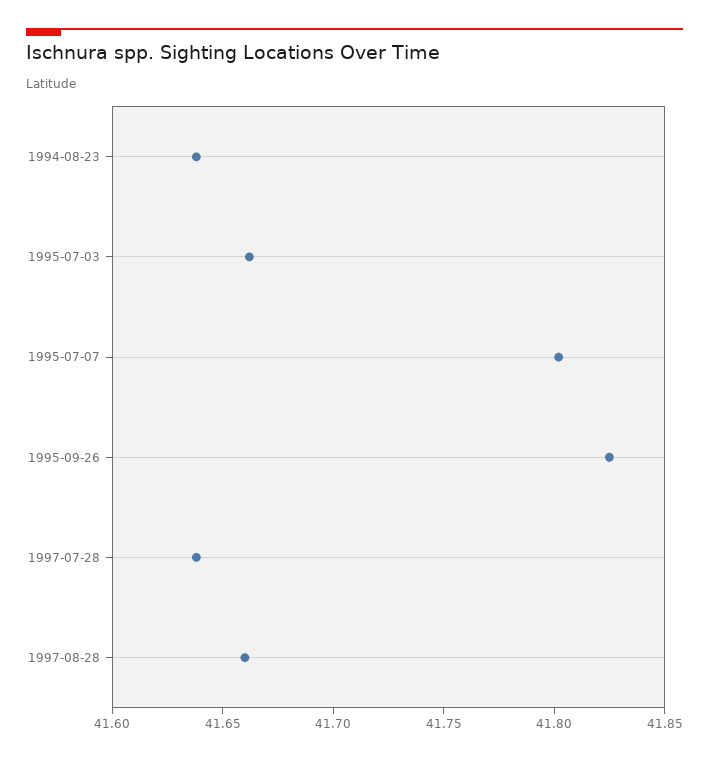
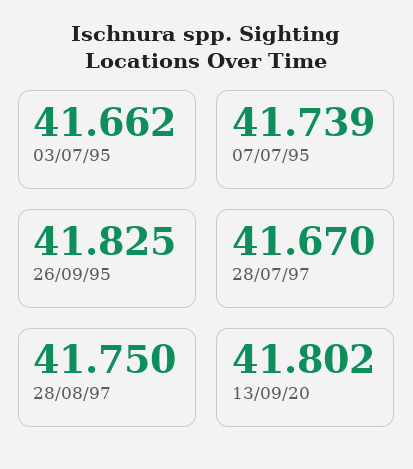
1994-08-23: 41.64 -> none
1995-07-07: 41.8 -> 41.739
1997-07-28: 41.64 -> 41.67
1997-08-28: 41.66 -> 41.75
13/09/20: none -> 41.802

